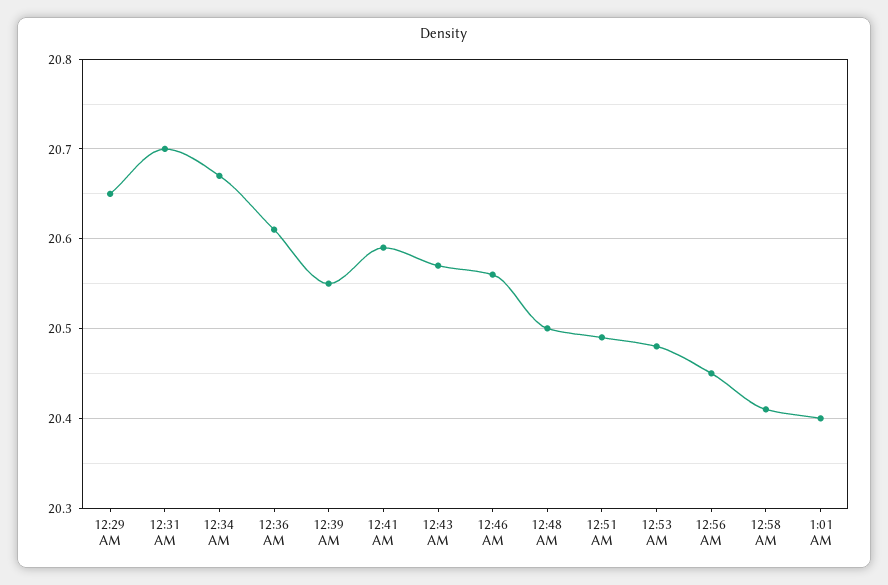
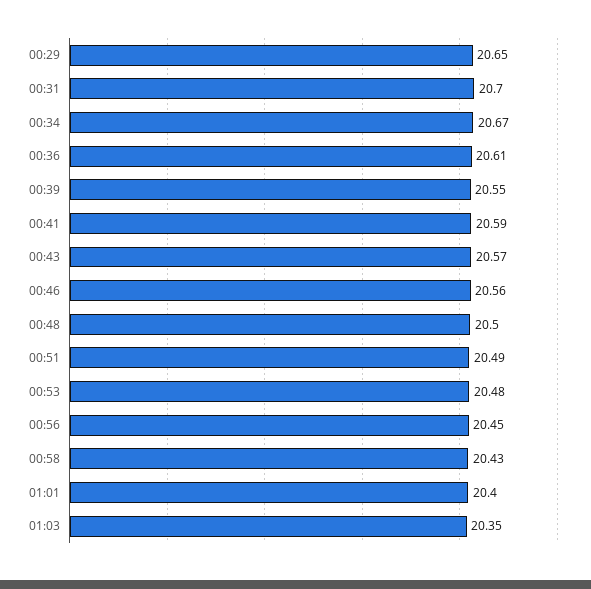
12:58 AM: 20.41 -> 20.43
01:03: none -> 20.35

